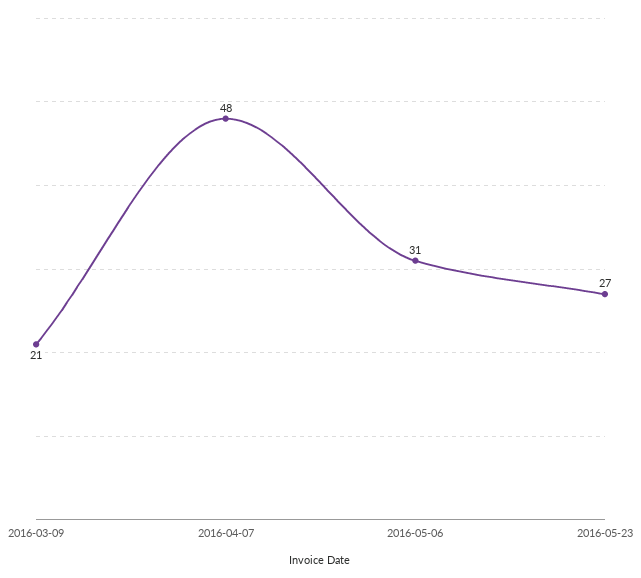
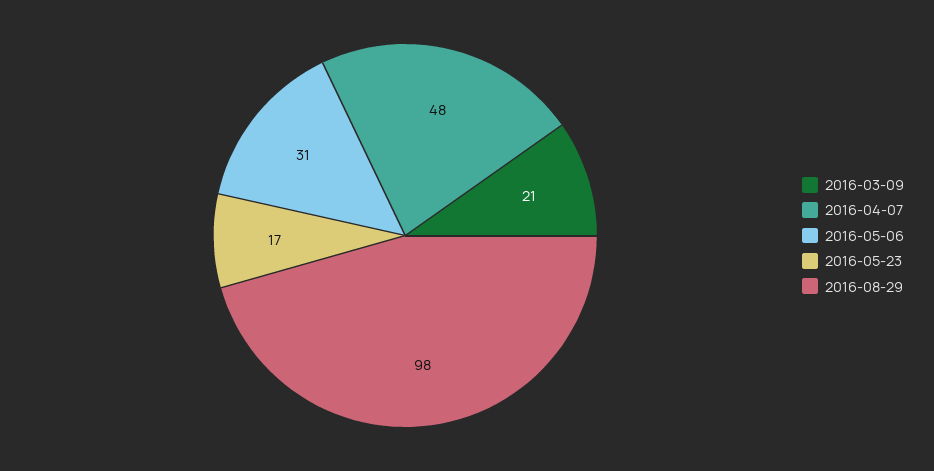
2016-05-23: 27 -> 17
2016-08-29: none -> 98

